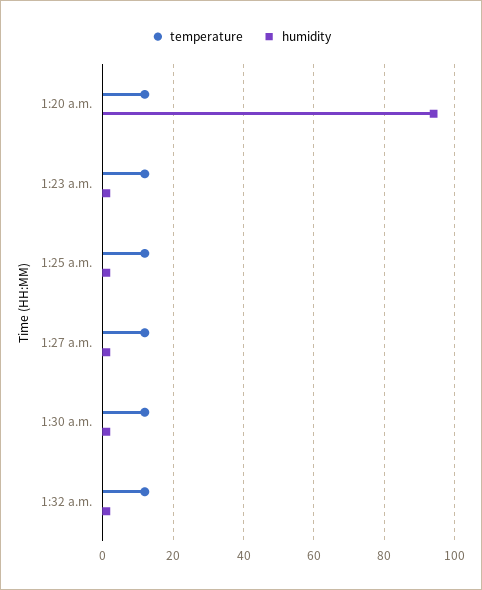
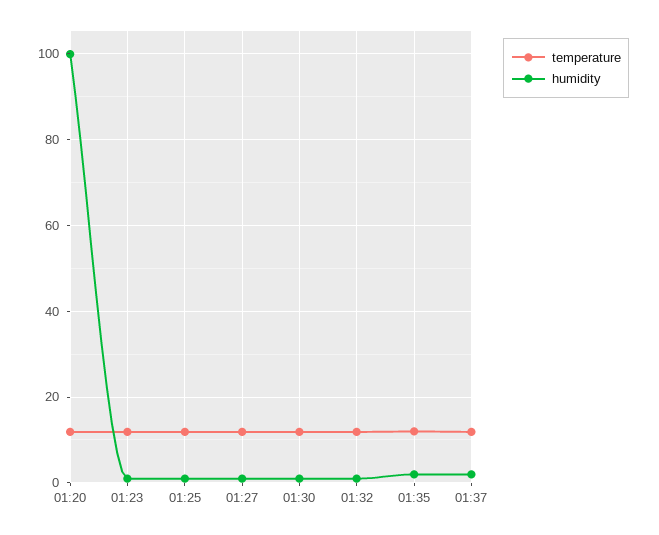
humidity, 1:20 a.m.: 94 -> 100
temperature, 01:35: none -> 12
humidity, 01:35: none -> 2
temperature, 01:37: none -> 12
humidity, 01:37: none -> 2

